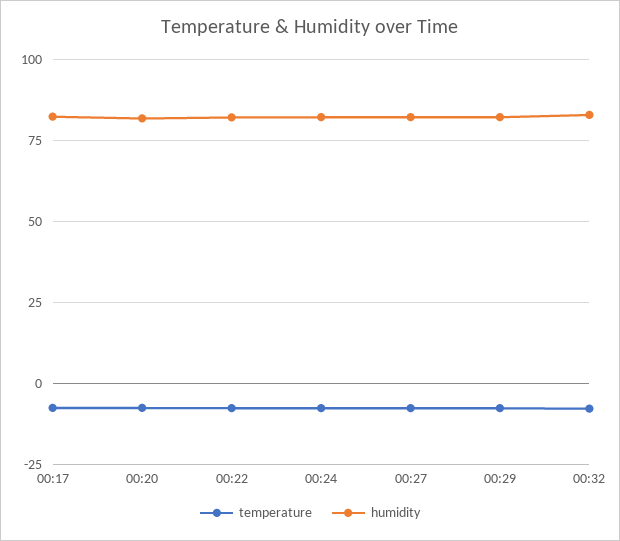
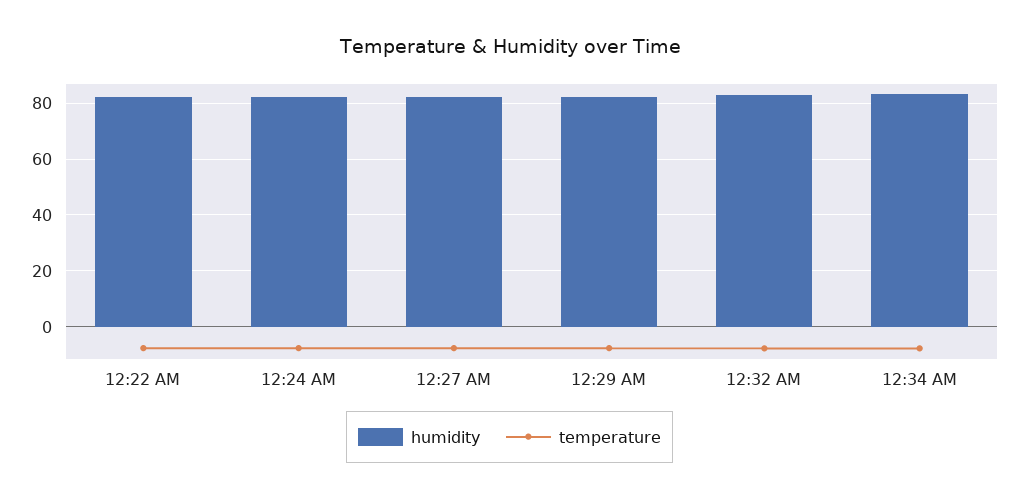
temperature, 00:17: -7.5 -> none
humidity, 00:17: 82.5 -> none
temperature, 00:20: -7.5 -> none
humidity, 00:20: 82.5 -> none
humidity, 12:34 AM: none -> 82.5
temperature, 12:34 AM: none -> -7.5

